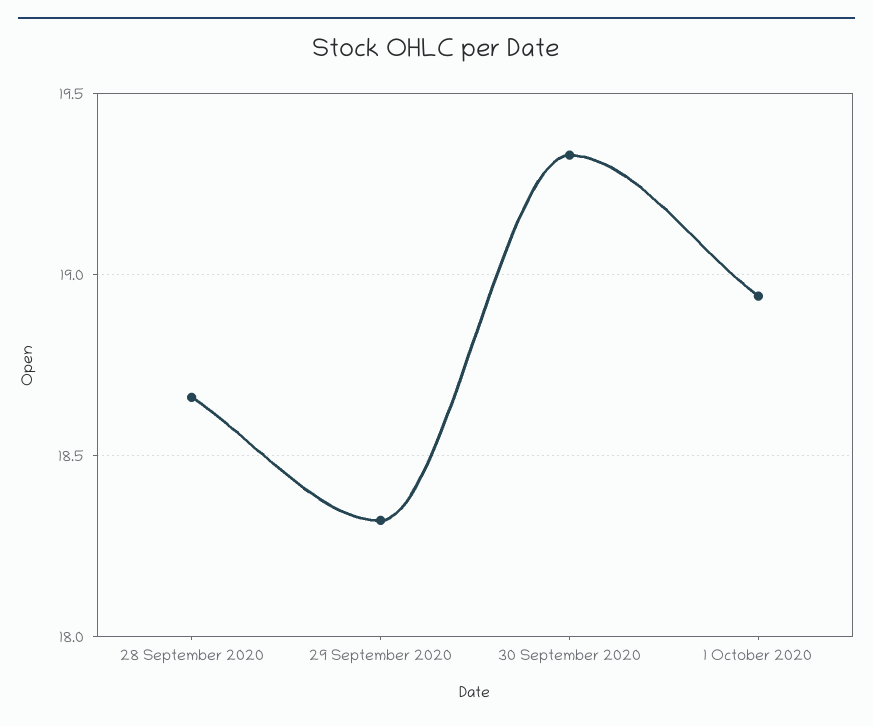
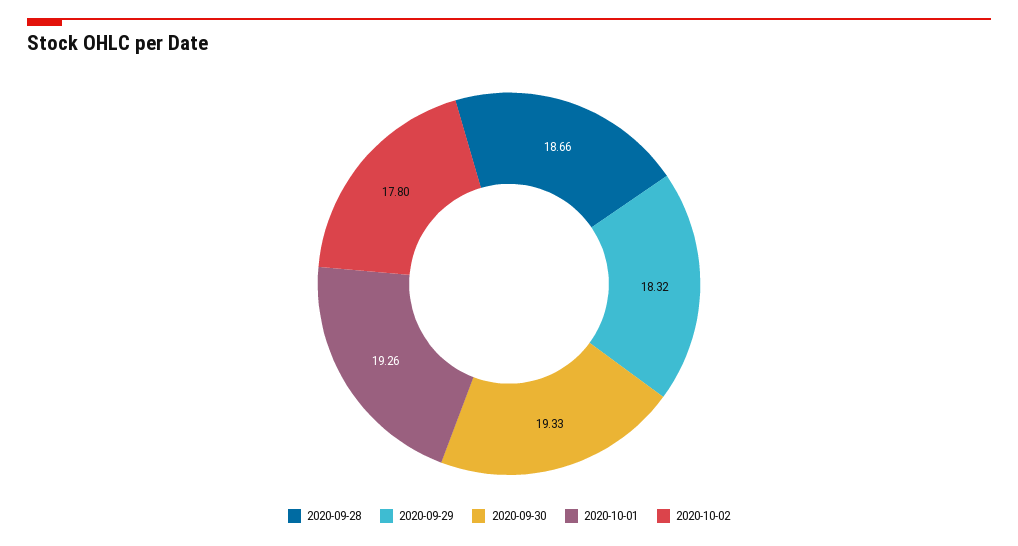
1 October 2020: 18.95 -> 19.26
2020-10-02: none -> 17.8

